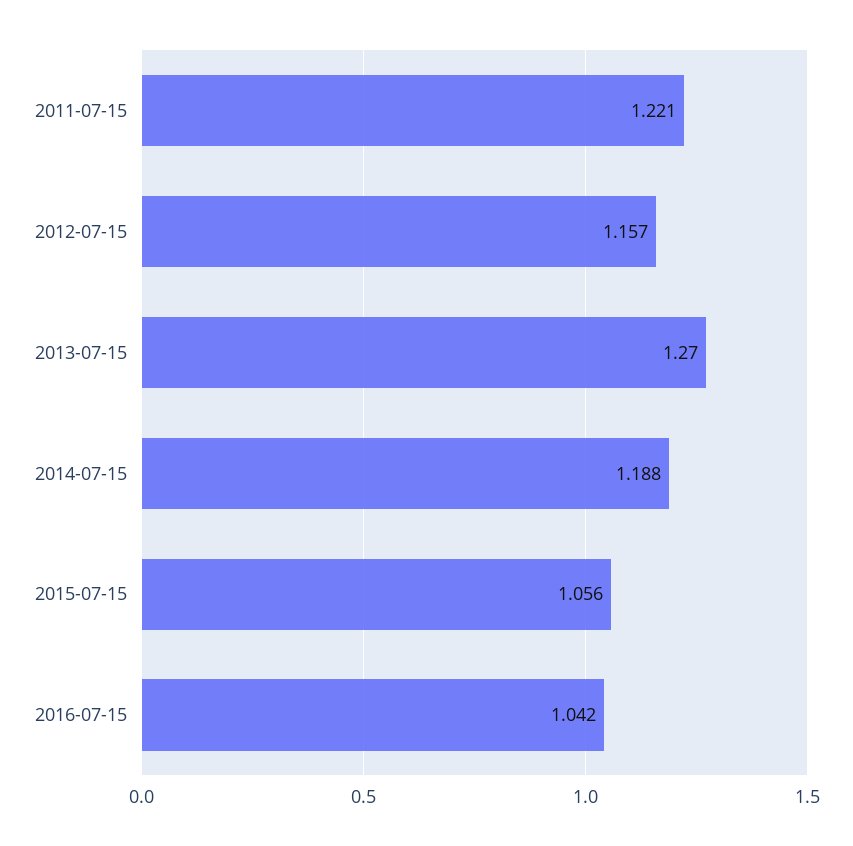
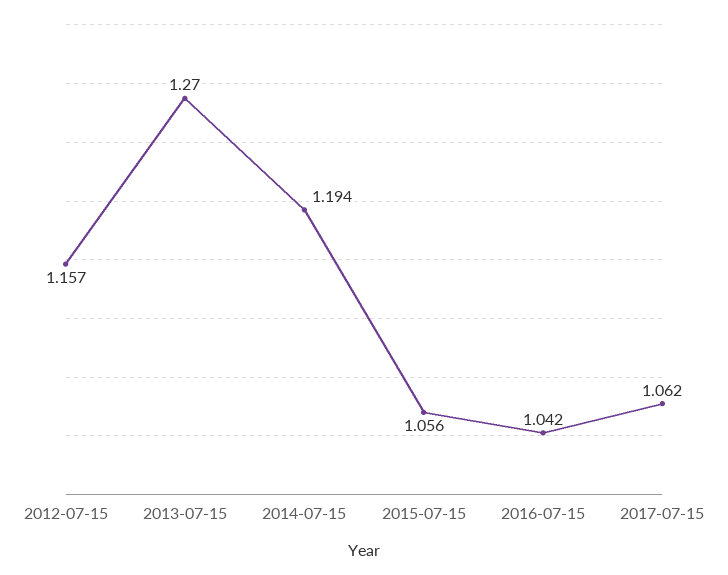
2011-07-15: 1.221 -> none
2014-07-15: 1.188 -> 1.194
2017-07-15: none -> 1.062

